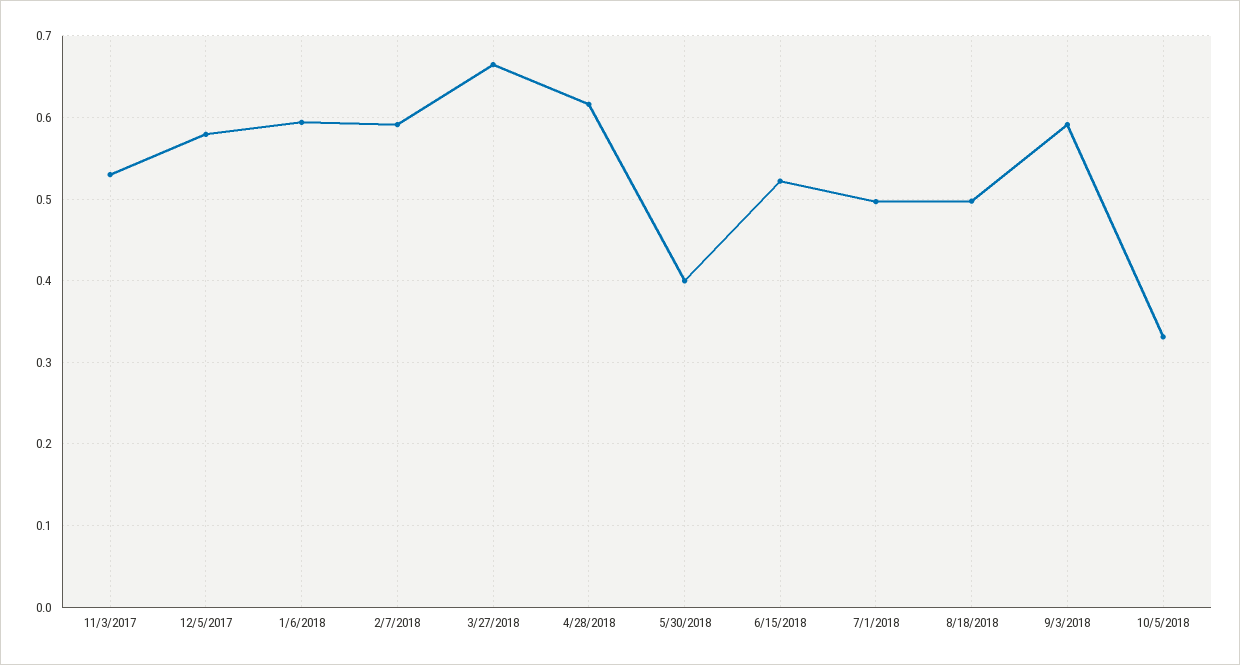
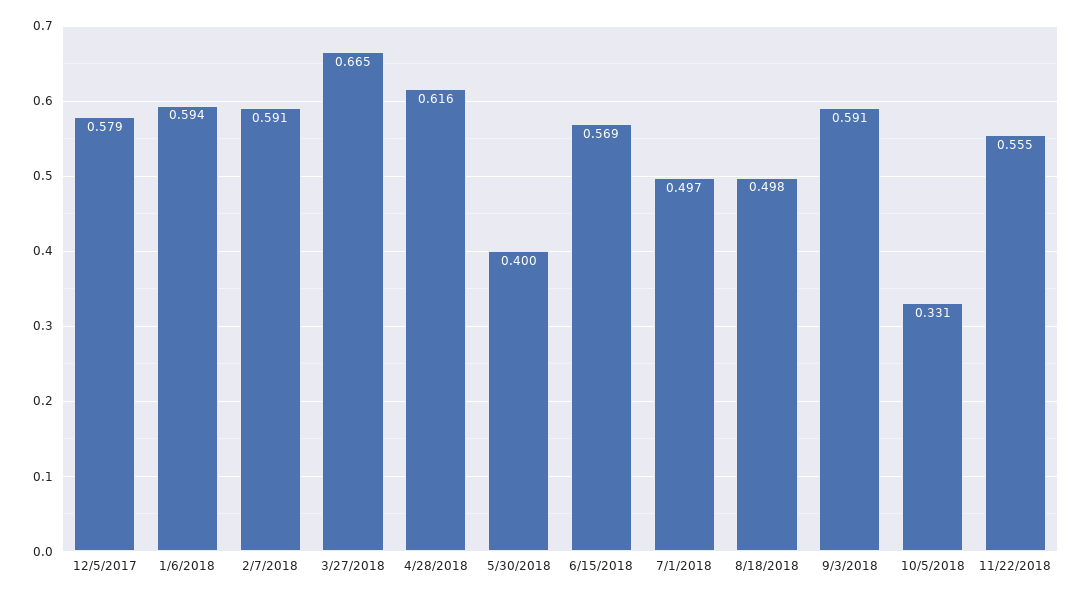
11/3/2017: 0.53 -> none
6/15/2018: 0.52 -> 0.569
11/22/2018: none -> 0.555

